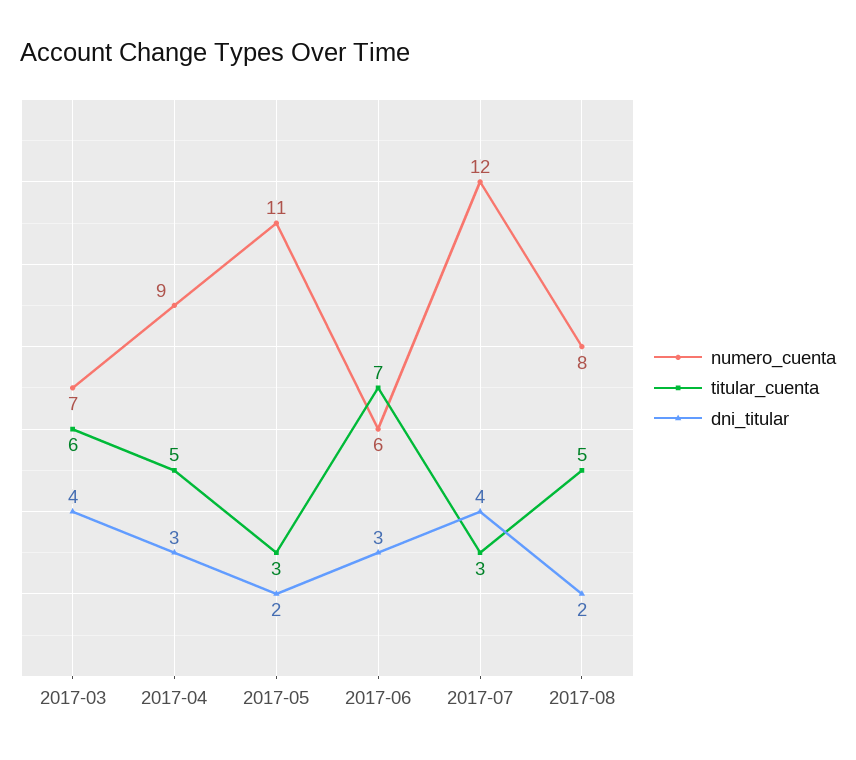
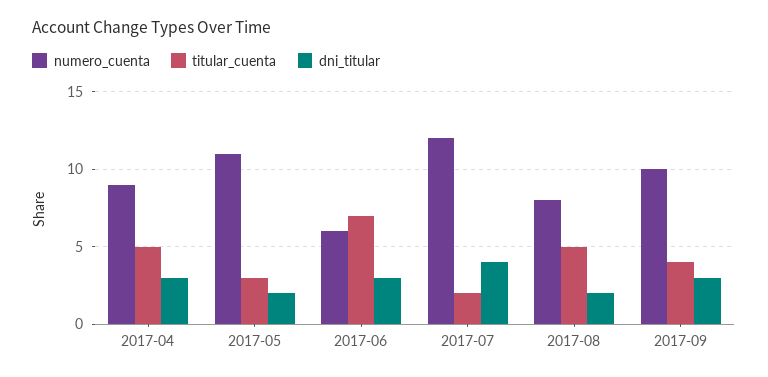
numero_cuenta, 2017-03: 7 -> none
titular_cuenta, 2017-03: 6 -> none
dni_titular, 2017-03: 4 -> none
titular_cuenta, 2017-07: 3 -> 2
numero_cuenta, 2017-09: none -> 10
titular_cuenta, 2017-09: none -> 4
dni_titular, 2017-09: none -> 3

